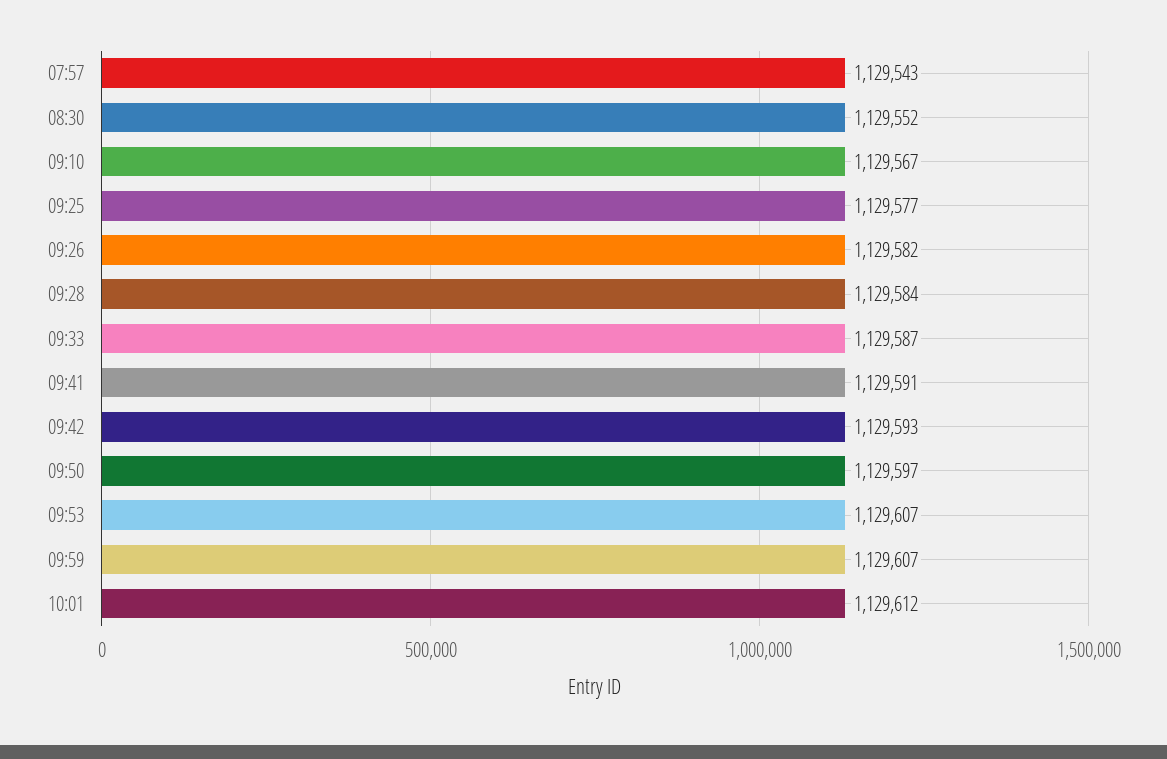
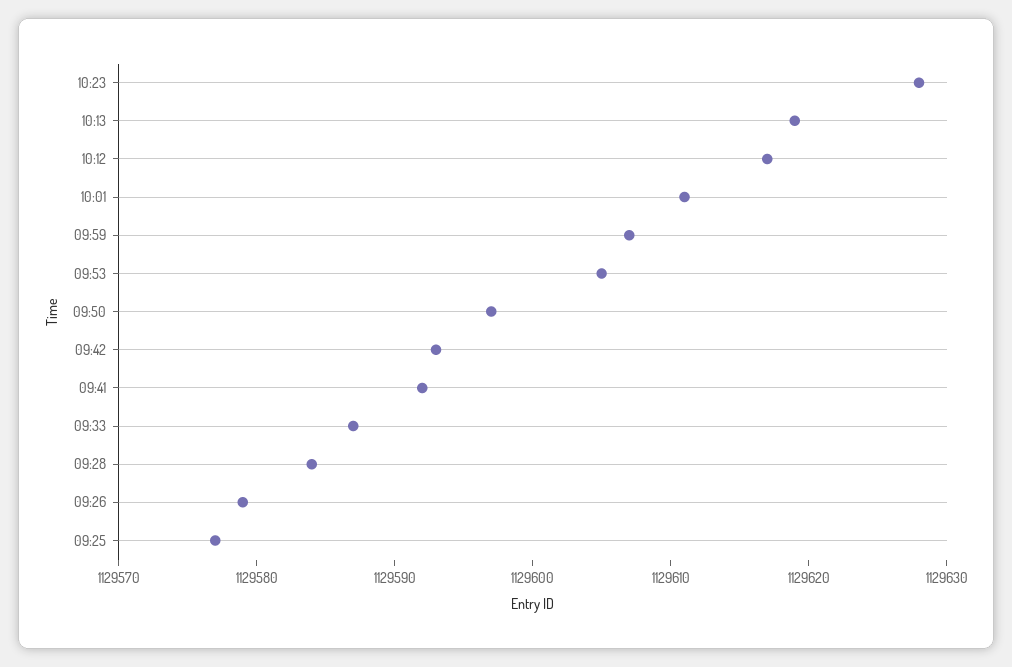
07:57: 1129543 -> none
08:30: 1129552 -> none
09:10: 1129567 -> none
09:26: 1129582 -> 1129579
09:41: 1129591 -> 1129592
09:53: 1129607 -> 1129605
10:01: 1129612 -> 1129611
10:23: none -> 1129628
10:13: none -> 1129619
10:12: none -> 1129617

